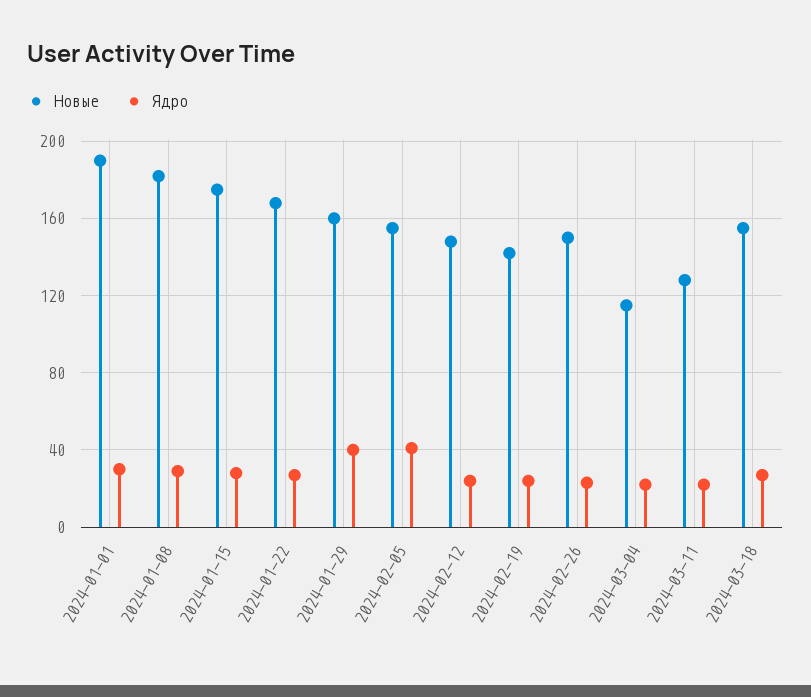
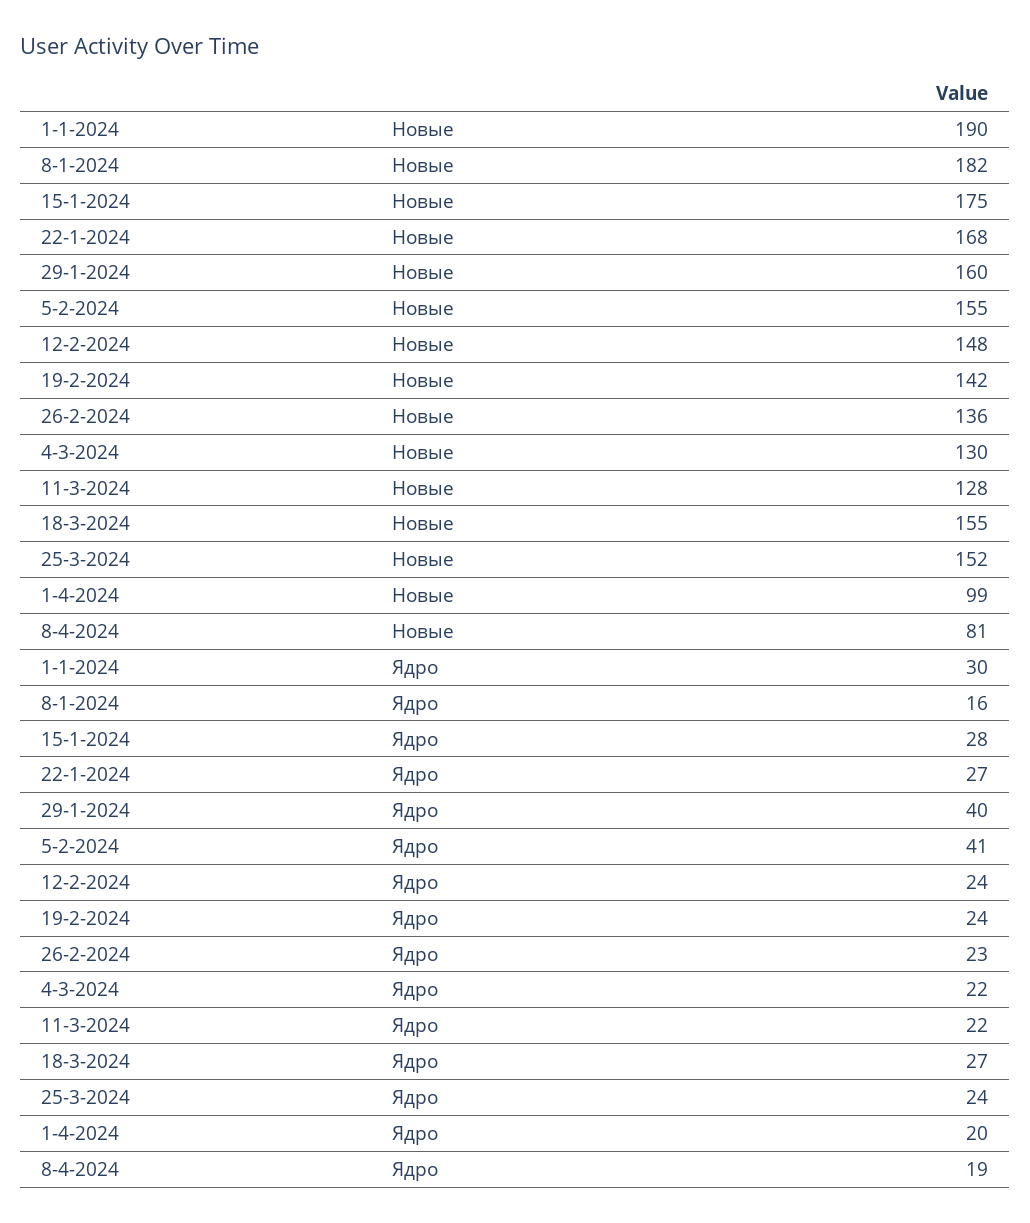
Ядро, 2024-01-08: 30 -> 16
Новые, 2024-02-26: 150 -> 136
Новые, 2024-03-04: 115 -> 130
Новые, 25-3-2024: none -> 152
Новые, 1-4-2024: none -> 99
Новые, 8-4-2024: none -> 81
Ядро, 25-3-2024: none -> 24
Ядро, 1-4-2024: none -> 20
Ядро, 8-4-2024: none -> 19

